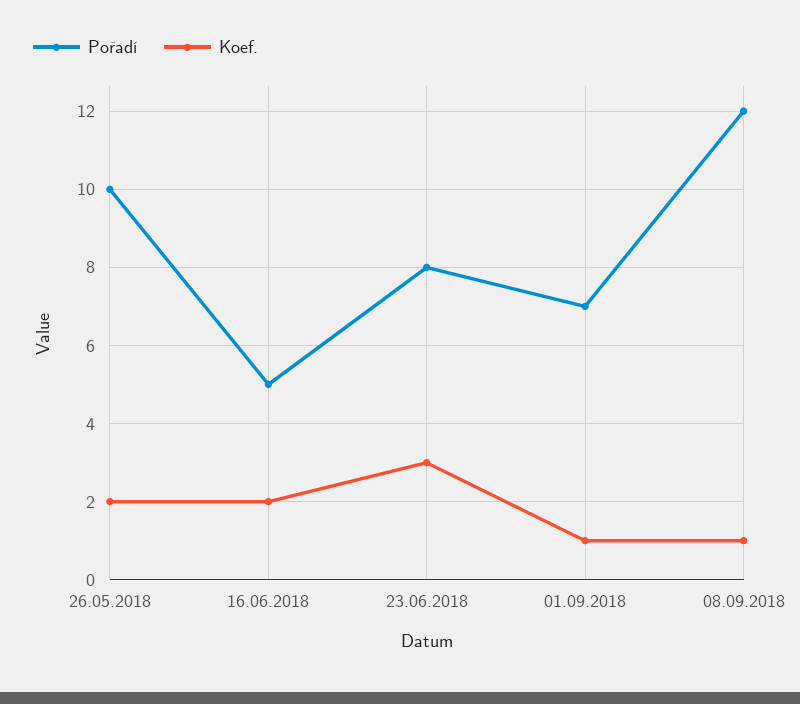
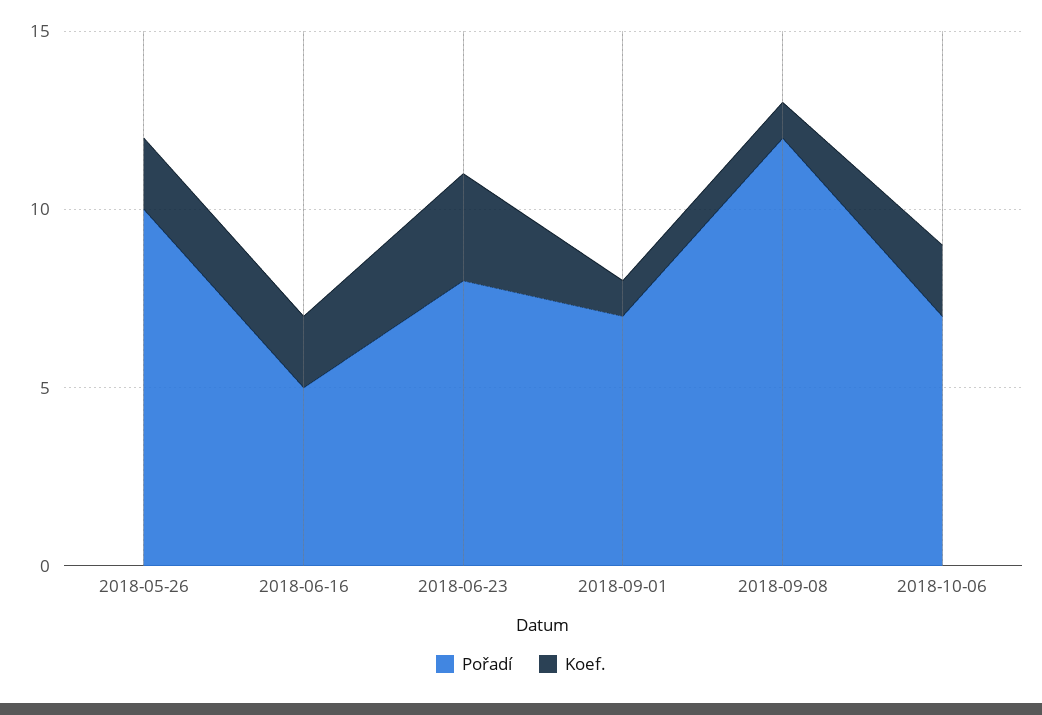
Pořadí, 2018-10-06: none -> 7
Koef., 2018-10-06: none -> 2

